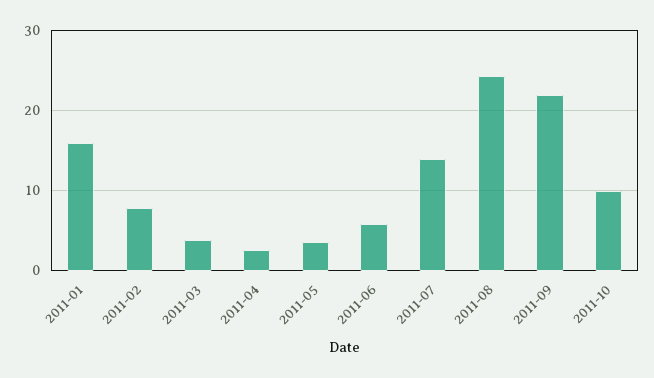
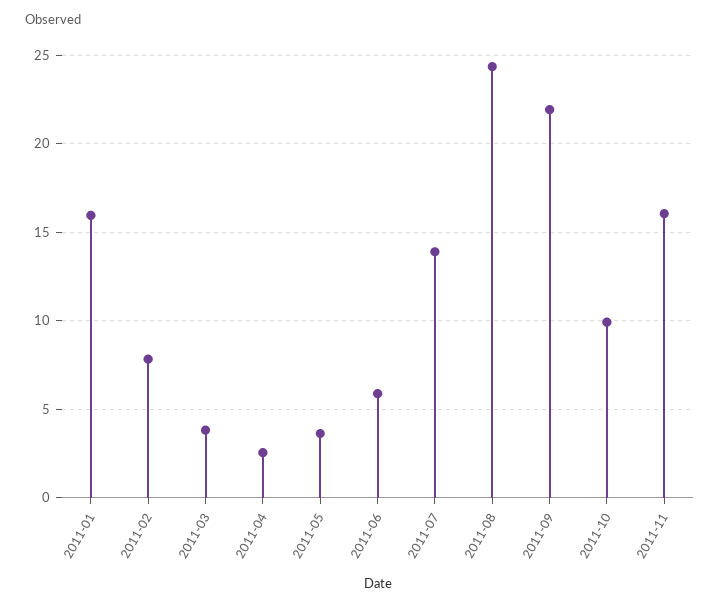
2011-11: none -> 16

